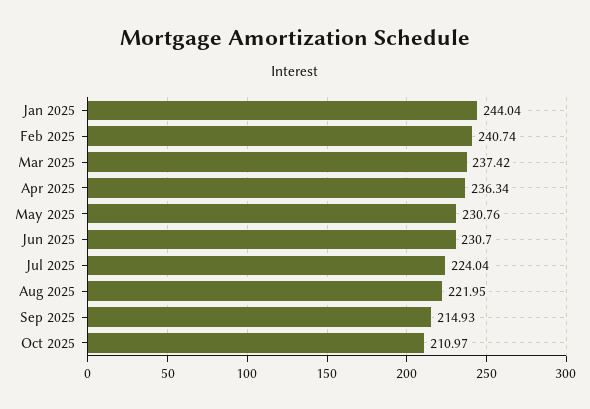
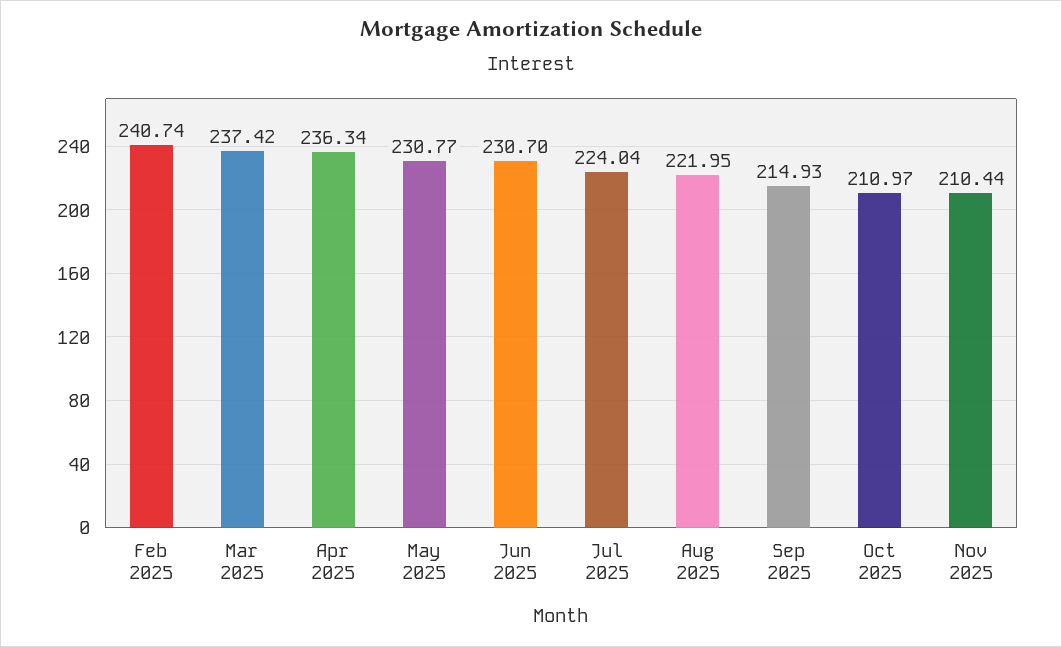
Jan 2025: 244.04 -> none
May 2025: 230.76 -> 230.77
Nov 2025: none -> 210.44

